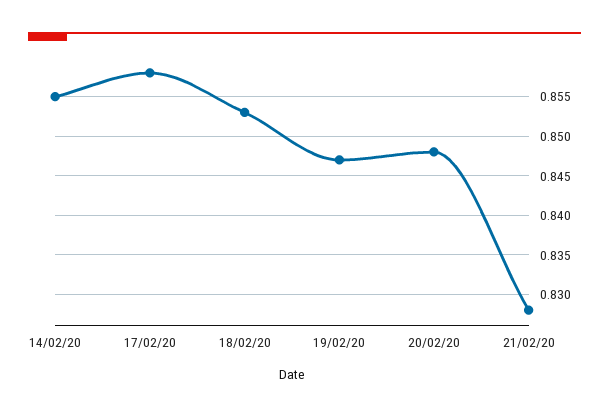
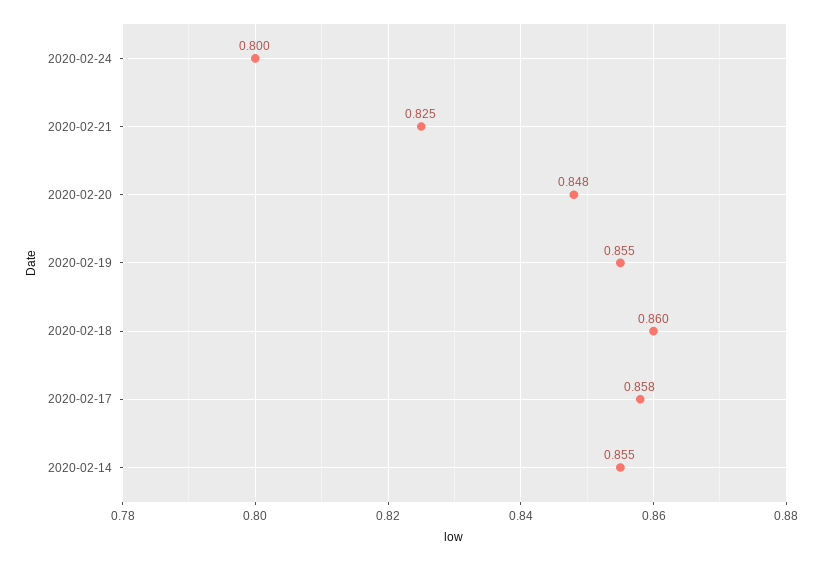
18/02/20: 0.853 -> 0.86
19/02/20: 0.847 -> 0.855
21/02/20: 0.828 -> 0.825
2020-02-24: none -> 0.8

